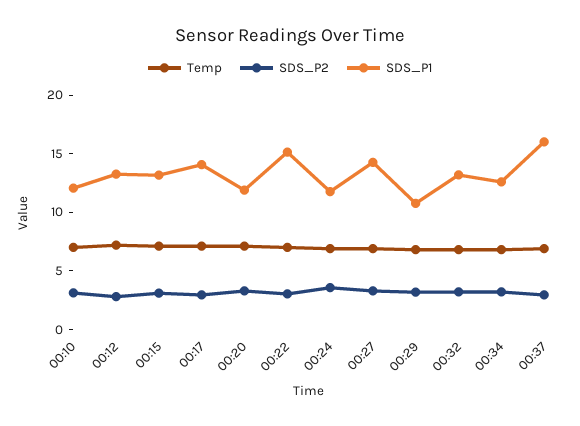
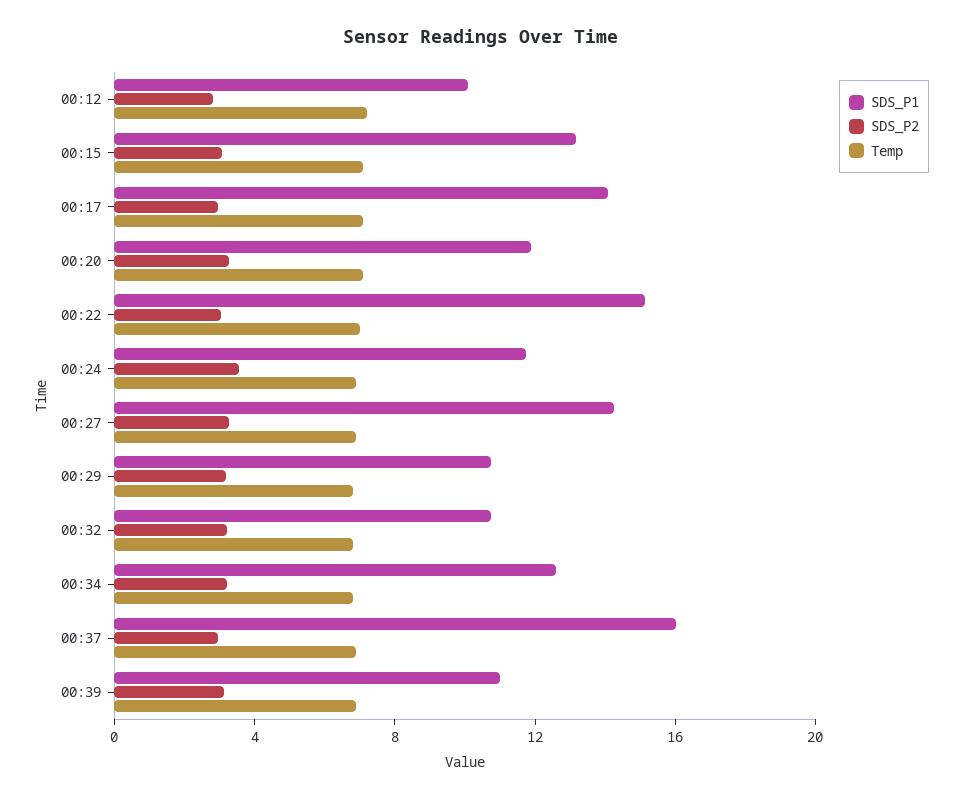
Temp, 00:10: 7 -> none
SDS_P2, 00:10: 3 -> none
SDS_P1, 00:10: 12 -> none
SDS_P1, 00:12: 13 -> 10
SDS_P1, 00:32: 13 -> 11
SDS_P1, 00:39: none -> 11
SDS_P2, 00:39: none -> 3
Temp, 00:39: none -> 7

